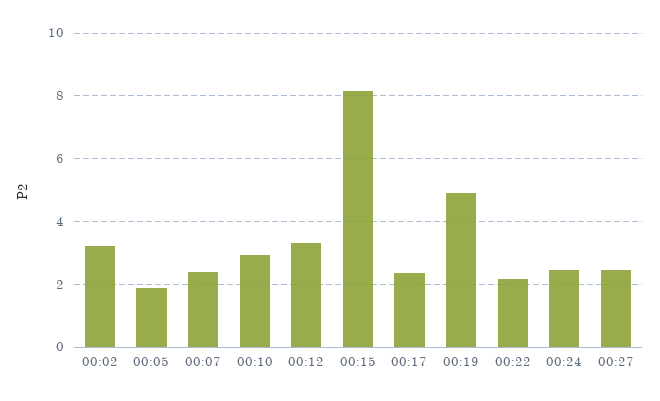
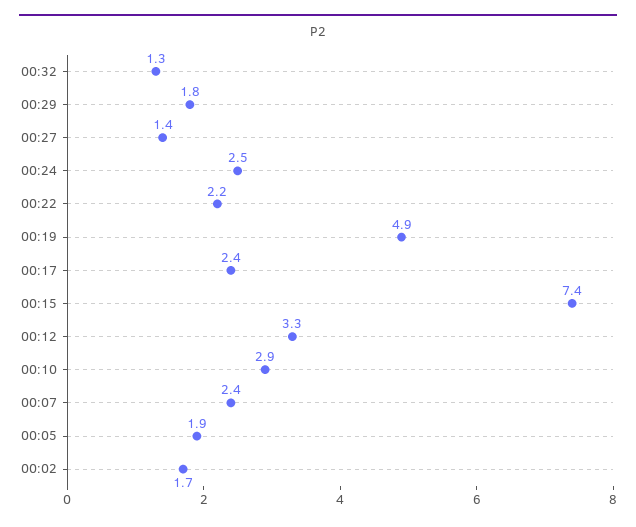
00:02: 3.2 -> 1.7
00:15: 8.2 -> 7.4
00:27: 2.4 -> 1.4
00:32: none -> 1.3
00:29: none -> 1.8

